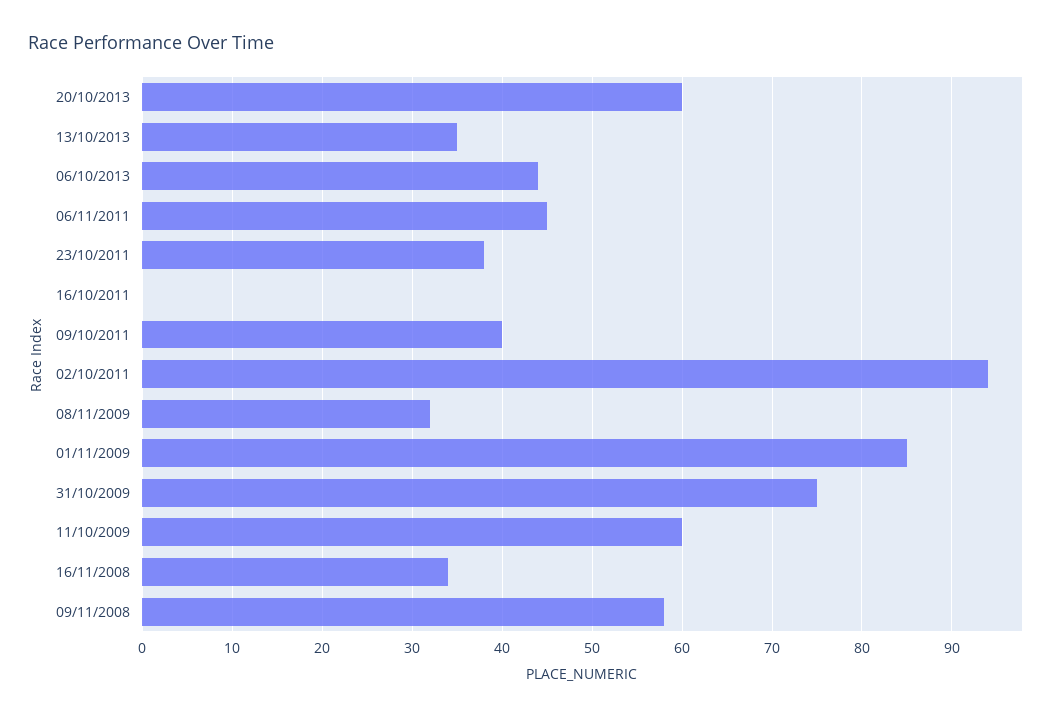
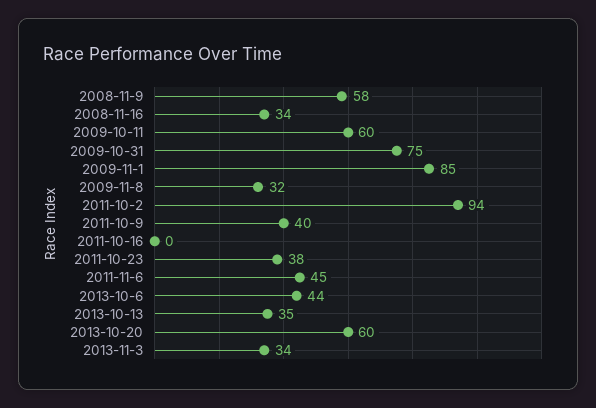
2013-11-3: none -> 34

